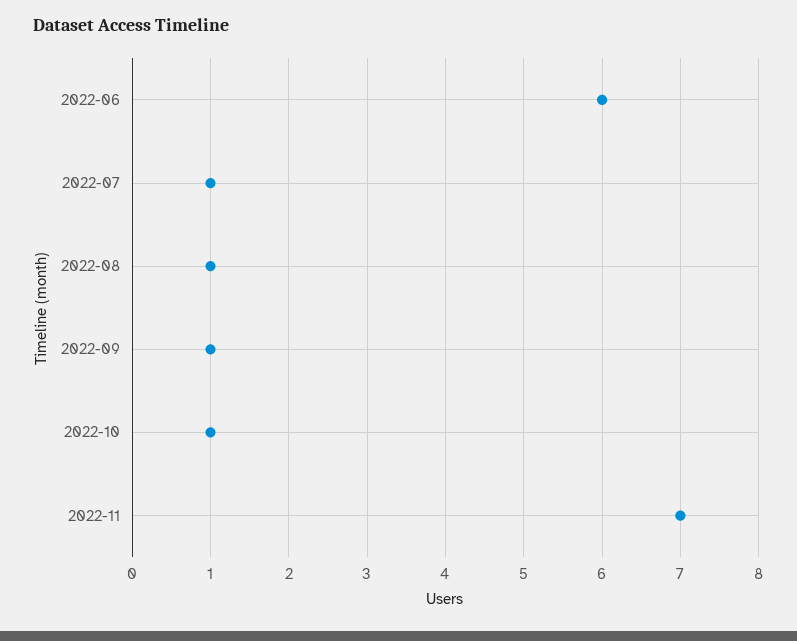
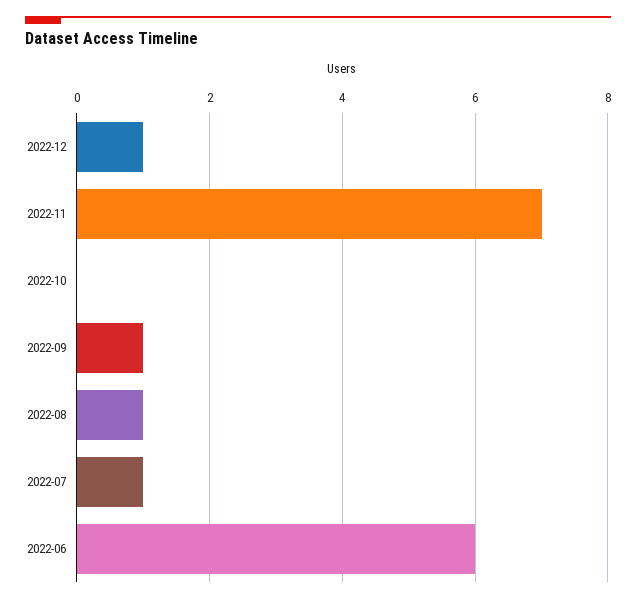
2022-10: 1 -> 0
2022-12: none -> 1

